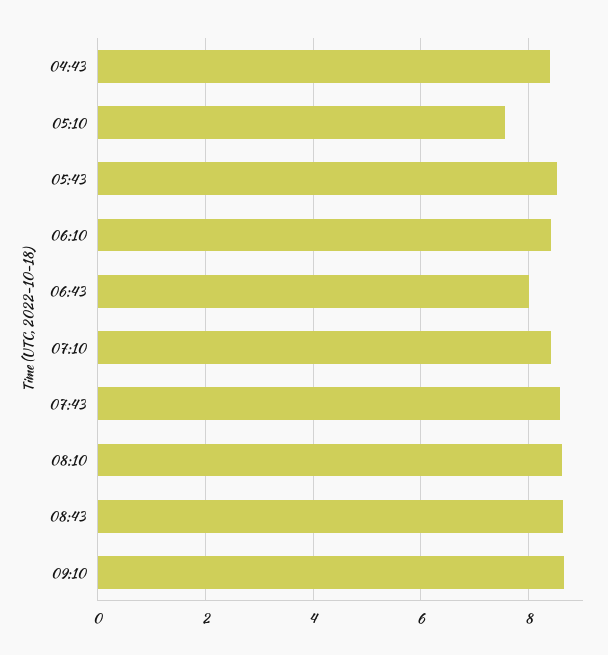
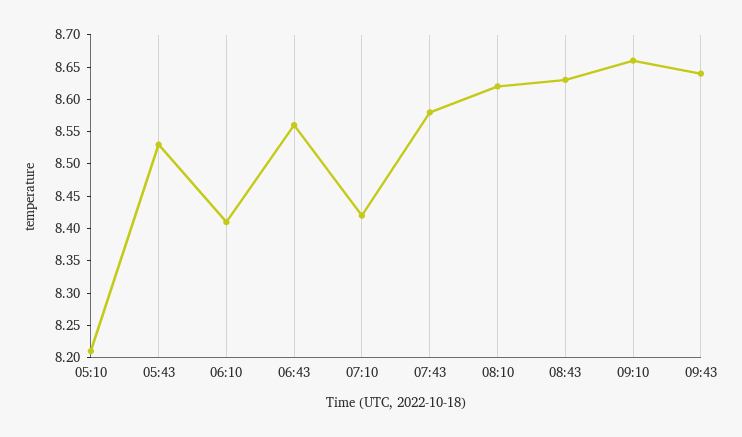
04:43: 8.4 -> none
05:10: 7.6 -> 8.2
06:43: 8 -> 8.55
09:43: none -> 8.65

